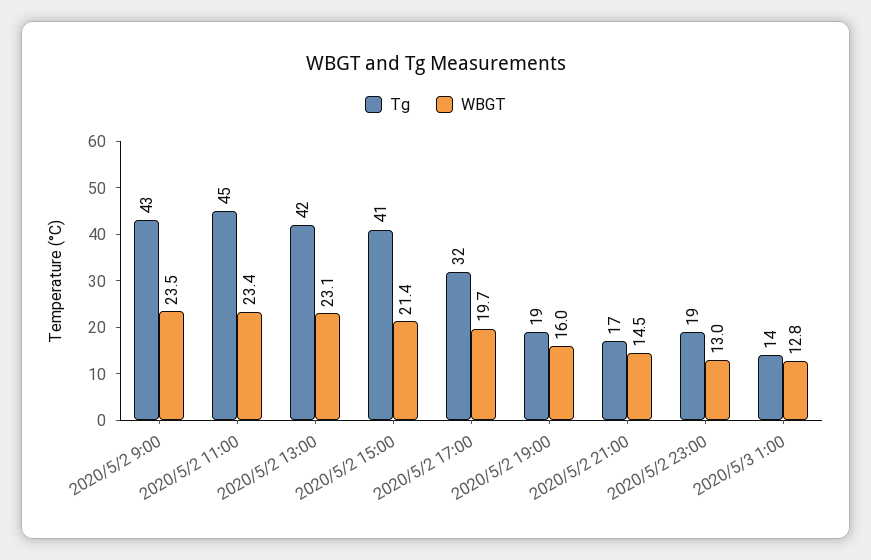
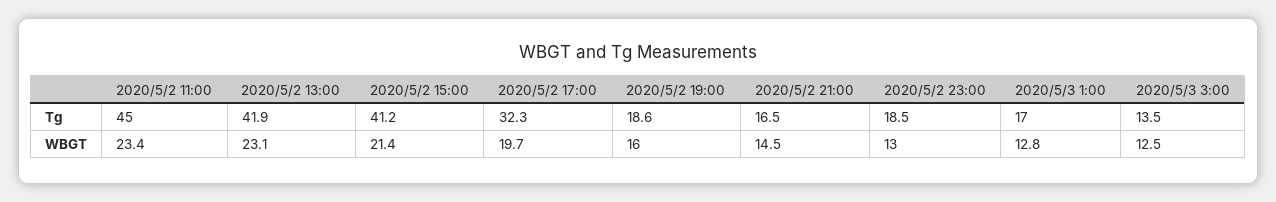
Tg, 2020/5/2 9:00: 43 -> none
WBGT, 2020/5/2 9:00: 23.5 -> none
Tg, 2020/5/3 1:00: 14 -> 17
Tg, 2020/5/3 3:00: none -> 13.5
WBGT, 2020/5/3 3:00: none -> 12.5

